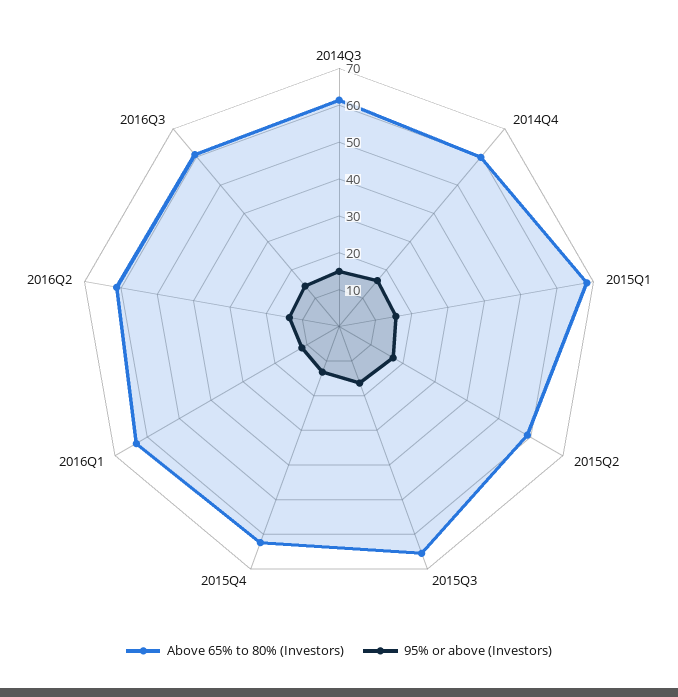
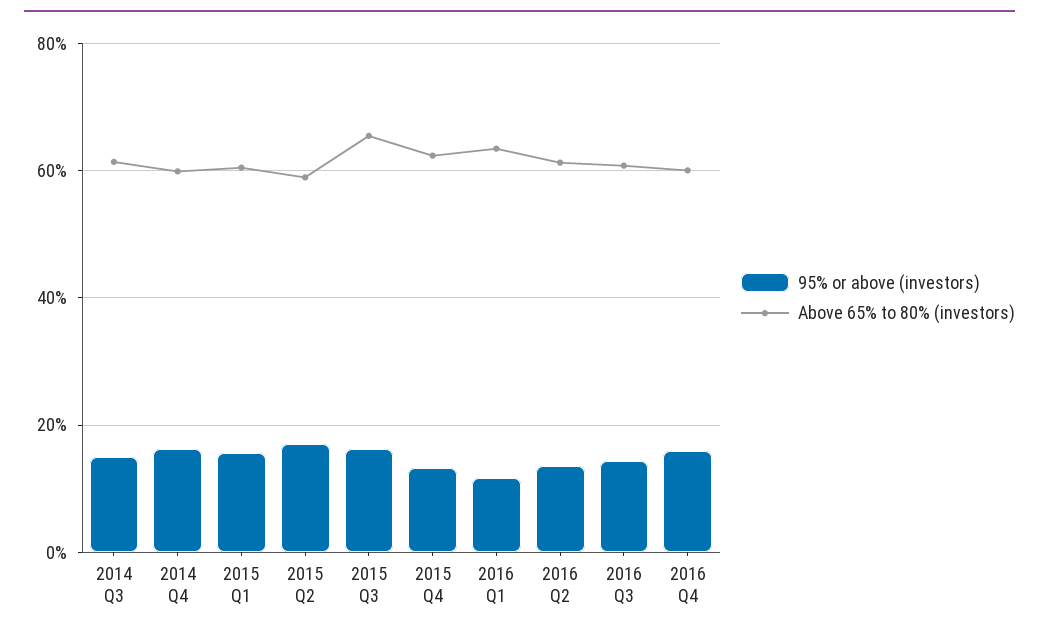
Above 65% to 80% (Investors), 2015Q1: 67.5 -> 60
95% or above (Investors), 2016 Q4: none -> 16
Above 65% to 80% (Investors), 2016 Q4: none -> 60

